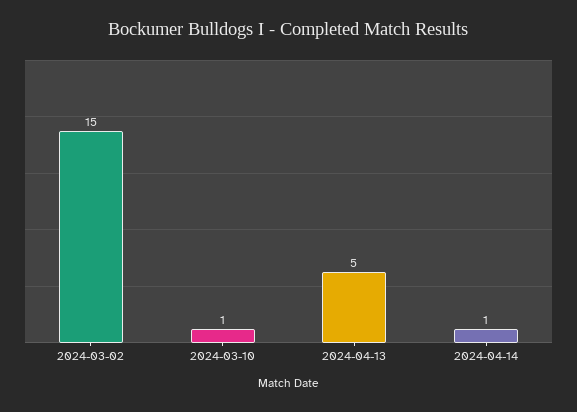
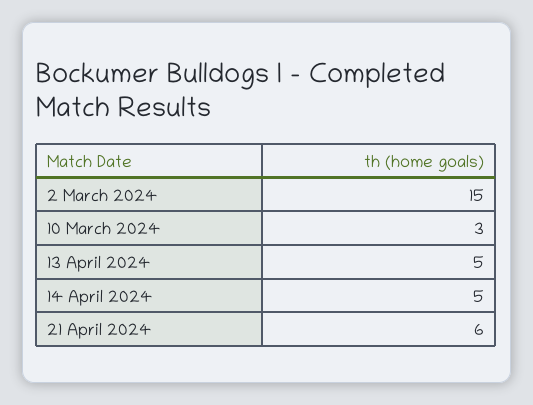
2024-03-10: 1 -> 3
2024-04-14: 1 -> 5
21 April 2024: none -> 6

